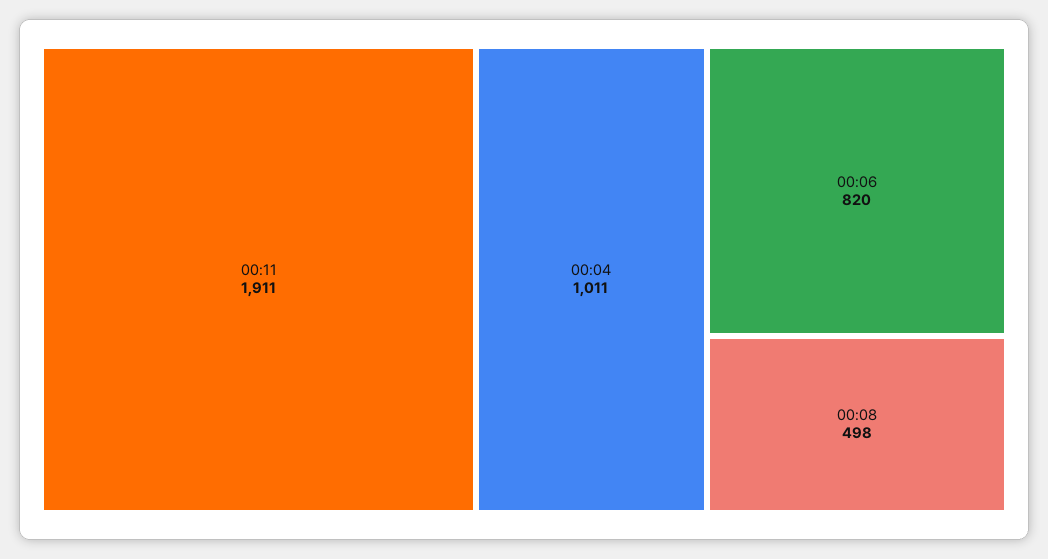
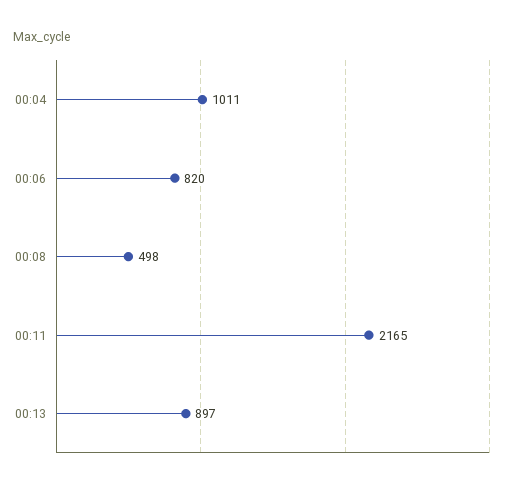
00:11: 1911 -> 2165
00:13: none -> 897

